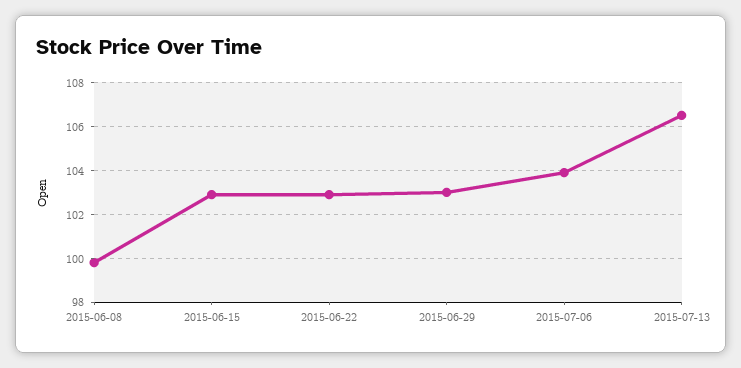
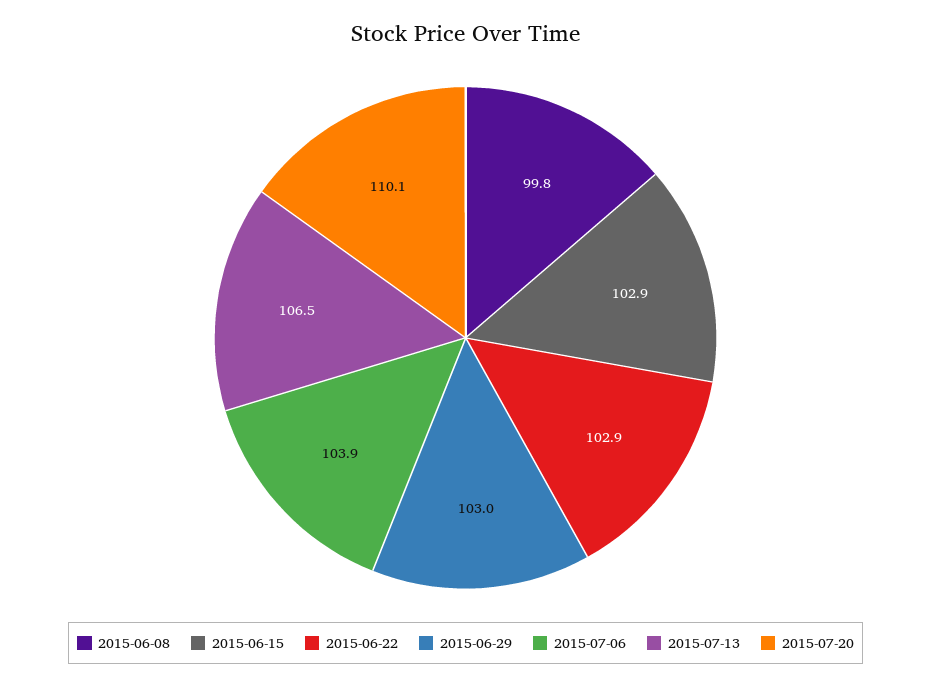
2015-07-20: none -> 110.1

